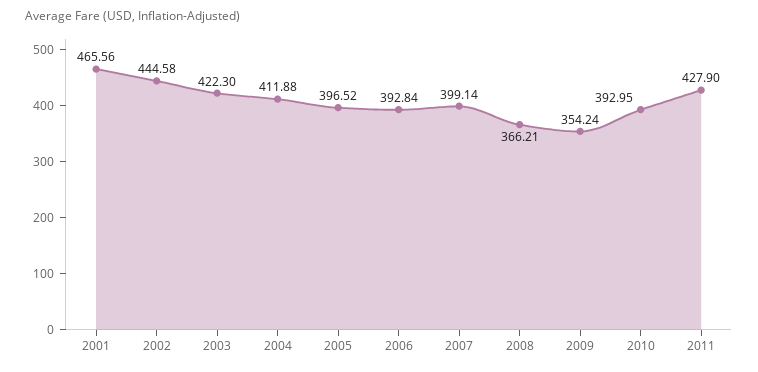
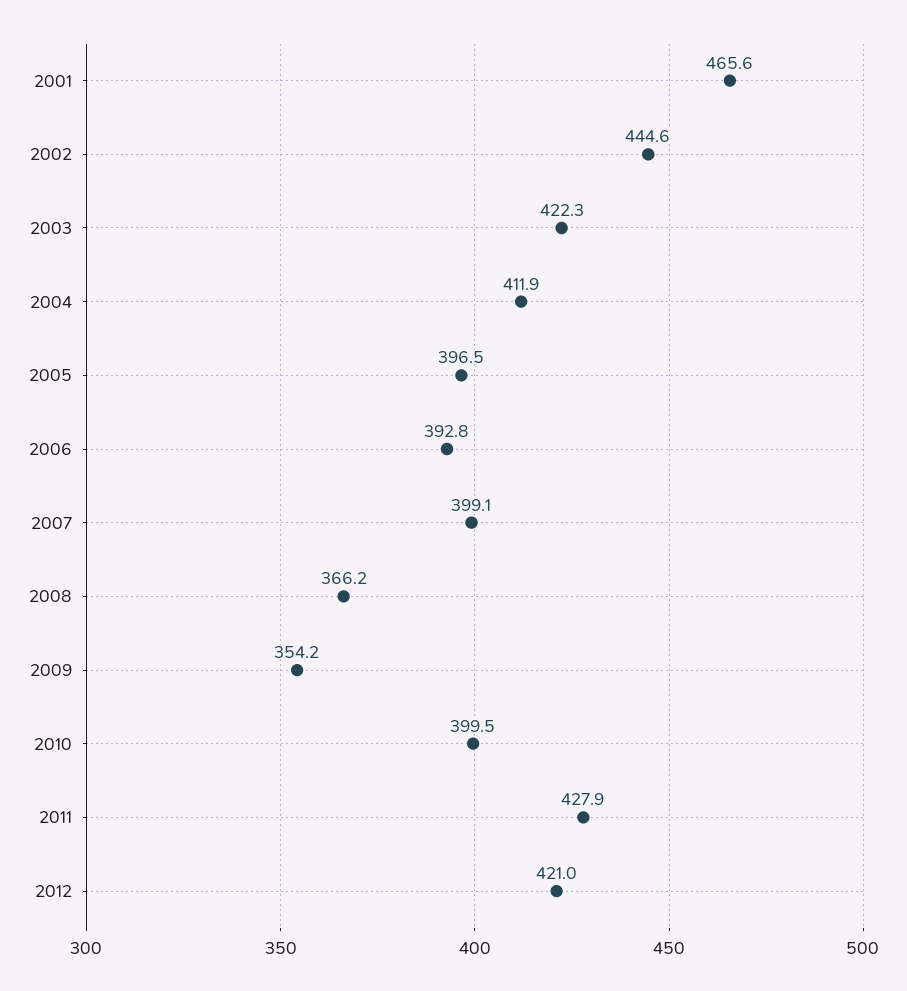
2010: 392.95 -> 399.5
2012: none -> 421

